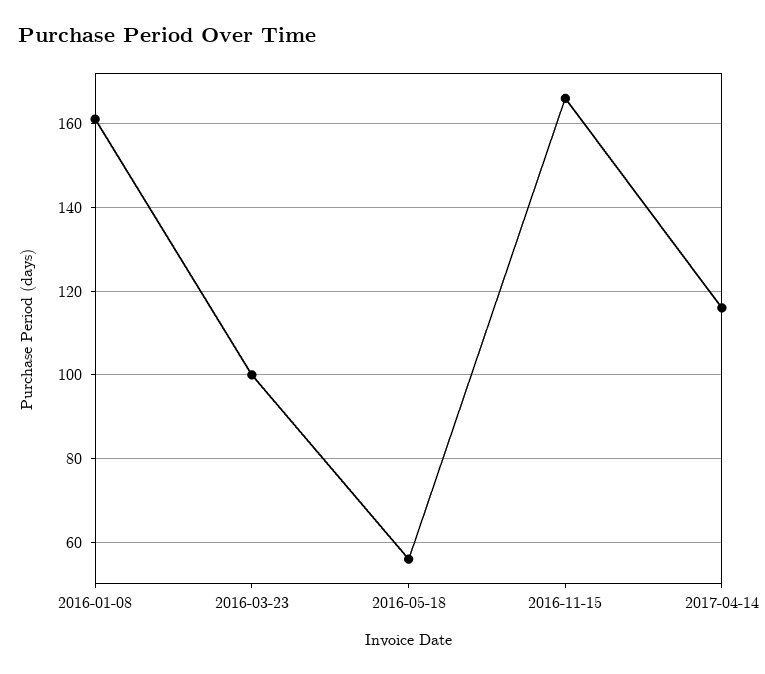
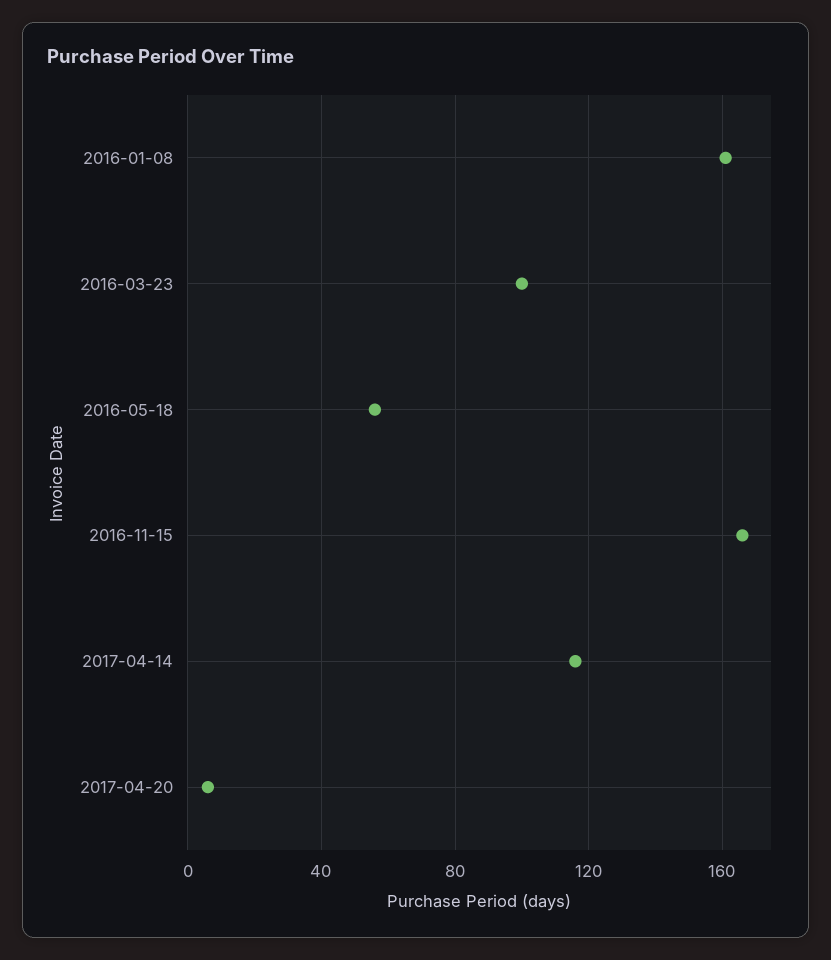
2017-04-20: none -> 5

